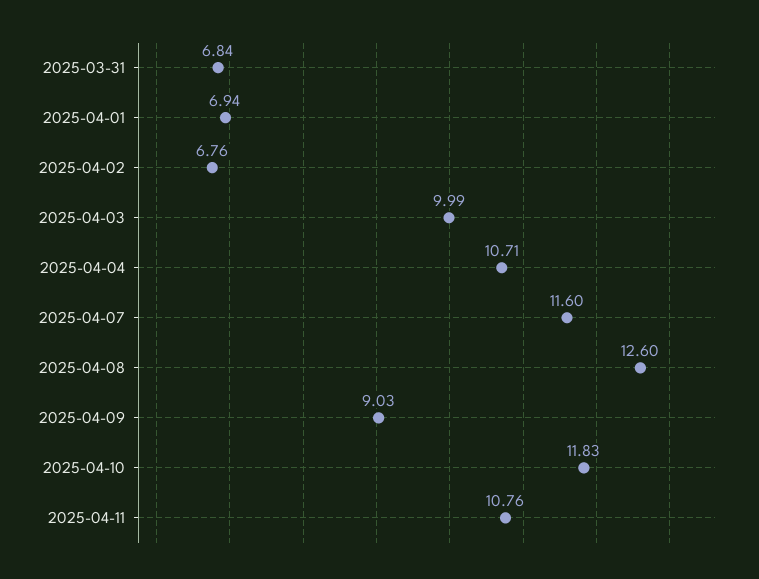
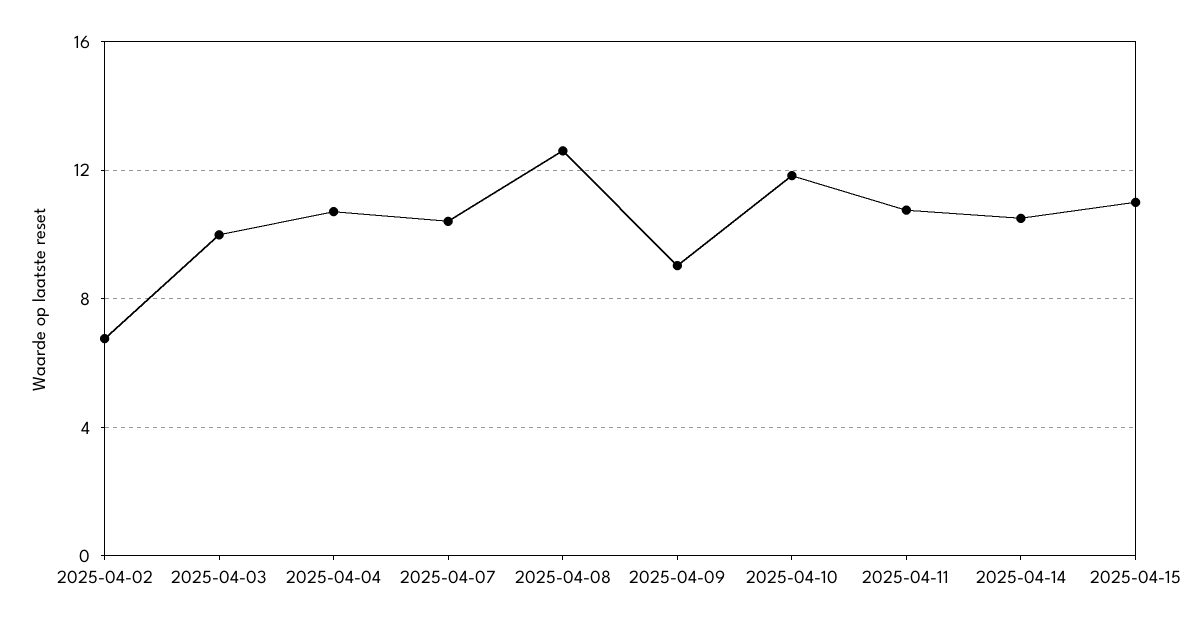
2025-03-31: 6.84 -> none
2025-04-01: 6.94 -> none
2025-04-07: 11.6 -> 10.5
2025-04-14: none -> 10.5
2025-04-15: none -> 11

